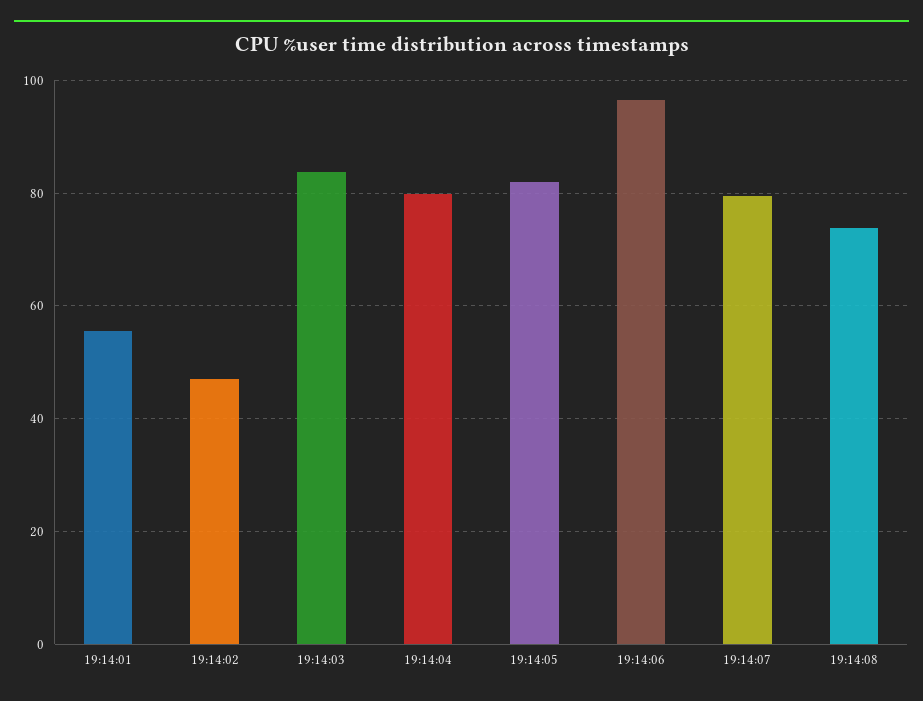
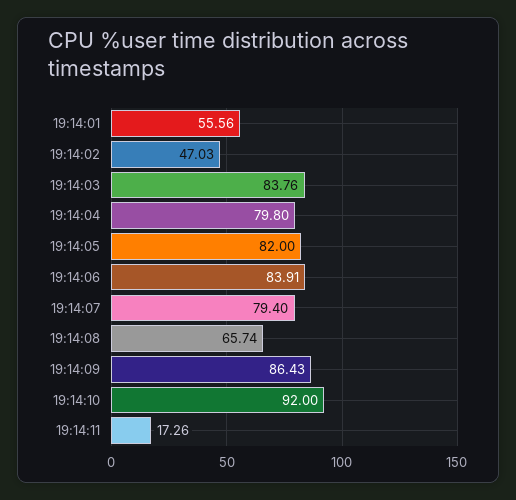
19:14:06: 96 -> 83.91
19:14:08: 74 -> 65.74
19:14:09: none -> 86.43
19:14:10: none -> 92
19:14:11: none -> 17.26

